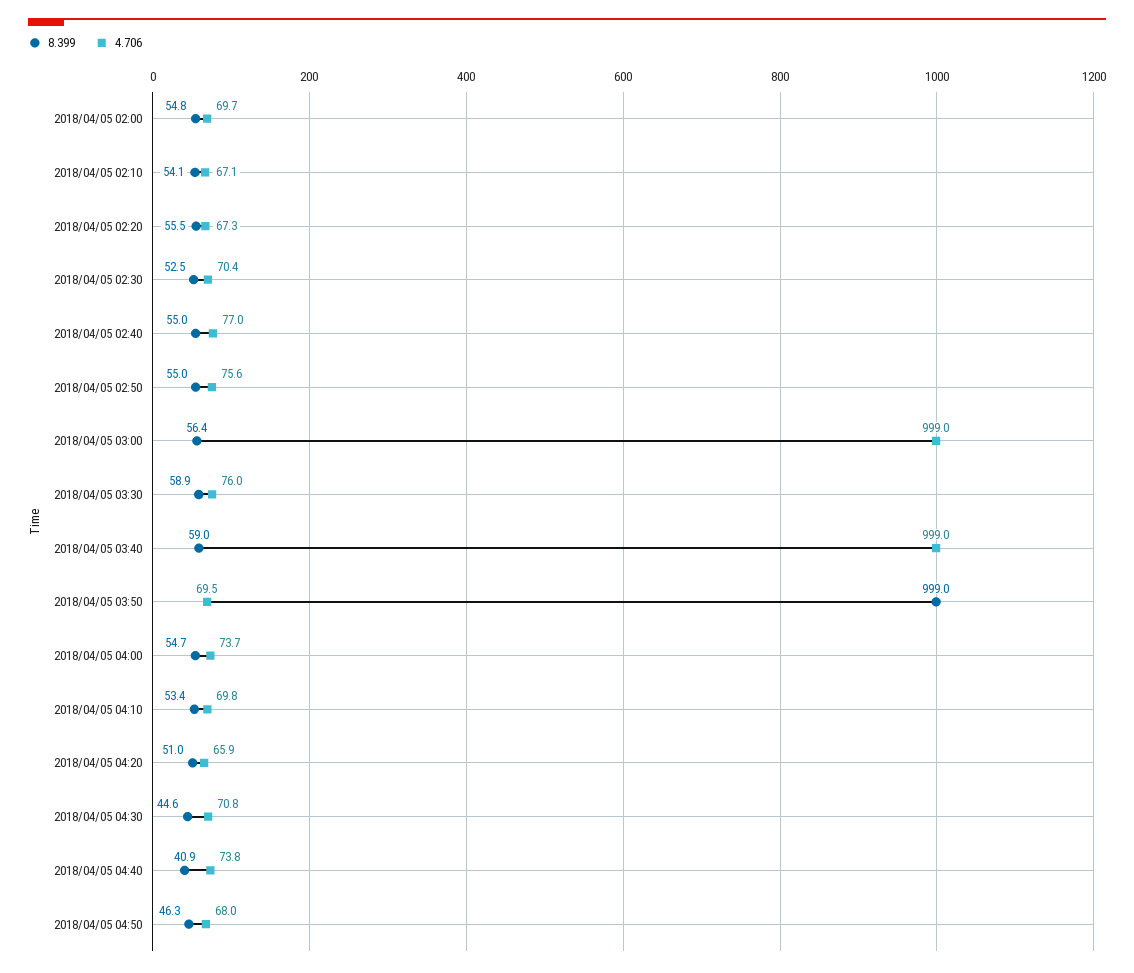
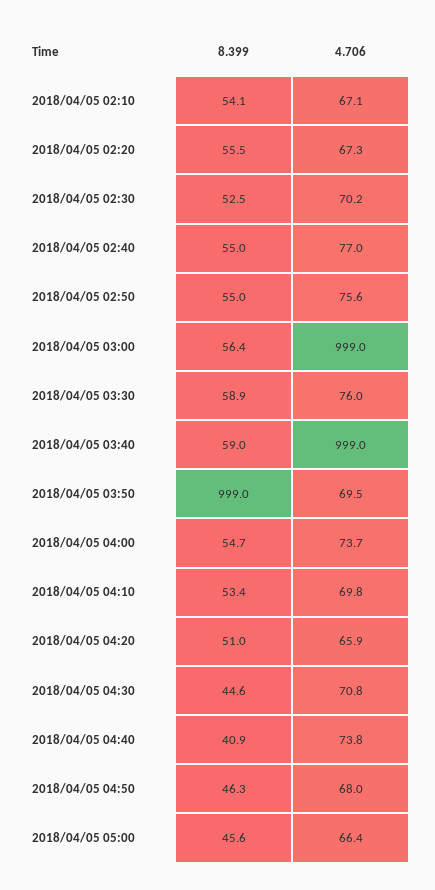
8.399, 2018/04/05 02:00: 54.8 -> none
4.706, 2018/04/05 02:00: 69.7 -> none
4.706, 2018/04/05 02:30: 70.4 -> 70.2
8.399, 2018/04/05 05:00: none -> 45.6
4.706, 2018/04/05 05:00: none -> 66.4

